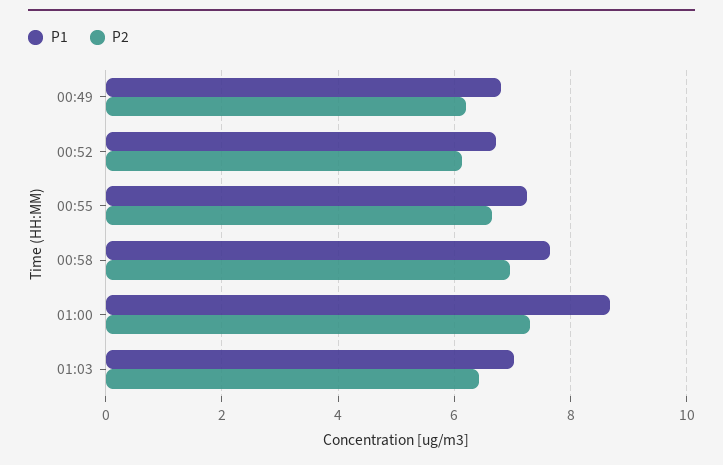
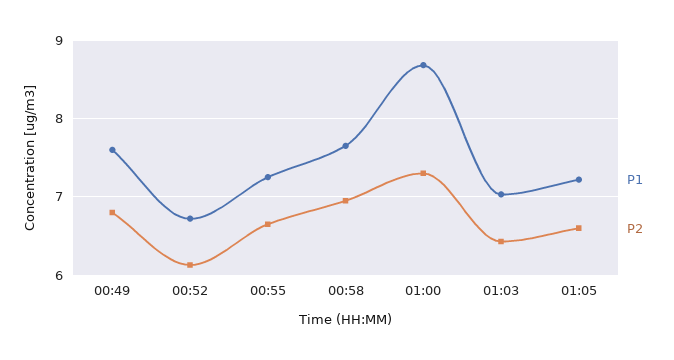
P1, 00:49: 6.8 -> 7.6
P2, 00:49: 6.2 -> 6.8
P1, 01:05: none -> 7.2
P2, 01:05: none -> 6.6

